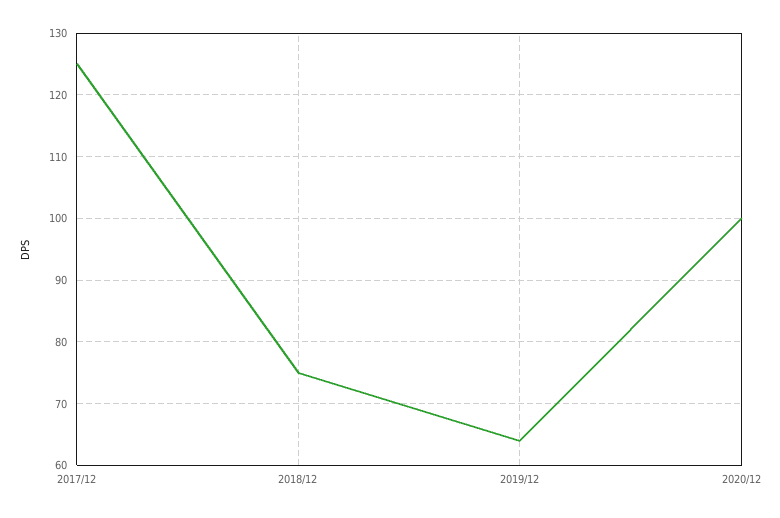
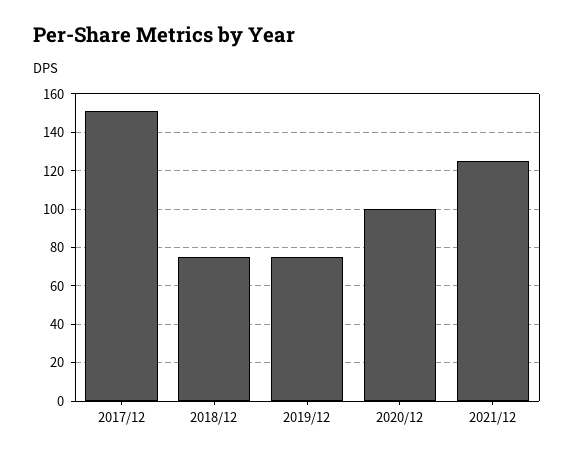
2017/12: 125 -> 150
2019/12: 64 -> 75
2021/12: none -> 125

